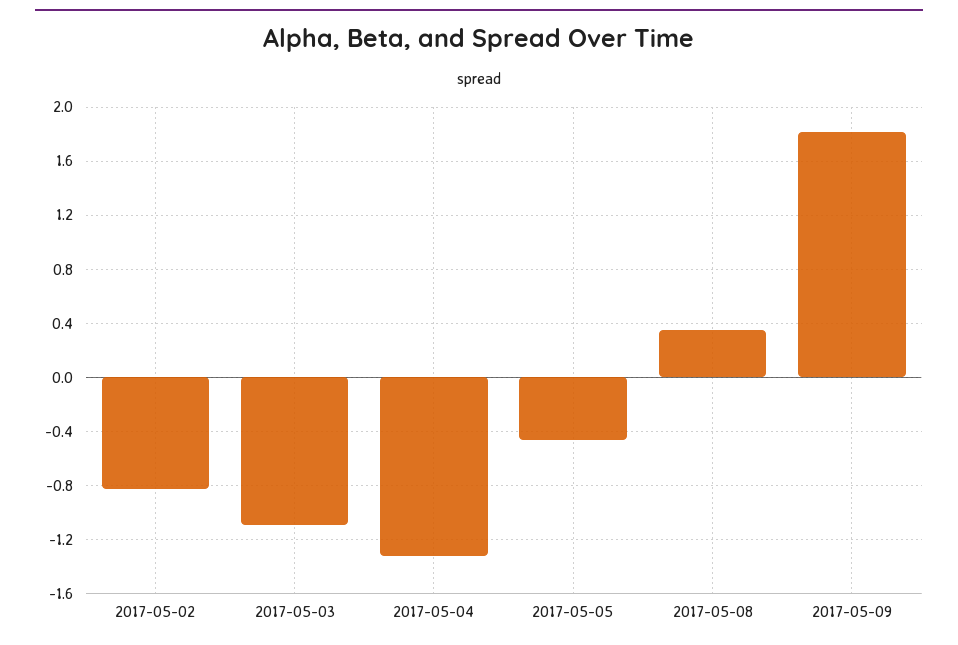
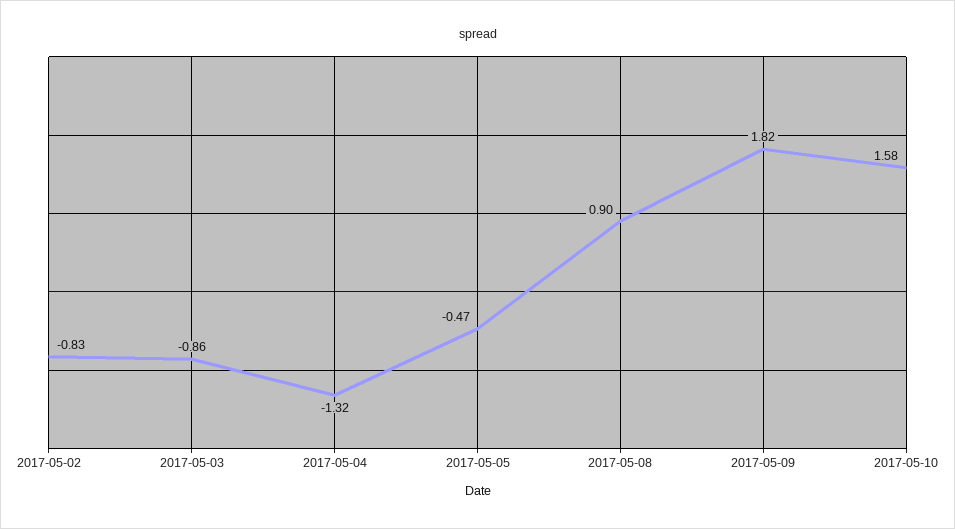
2017-05-03: -1.1 -> -0.86
2017-05-08: 0.35 -> 0.9
2017-05-10: none -> 1.58

